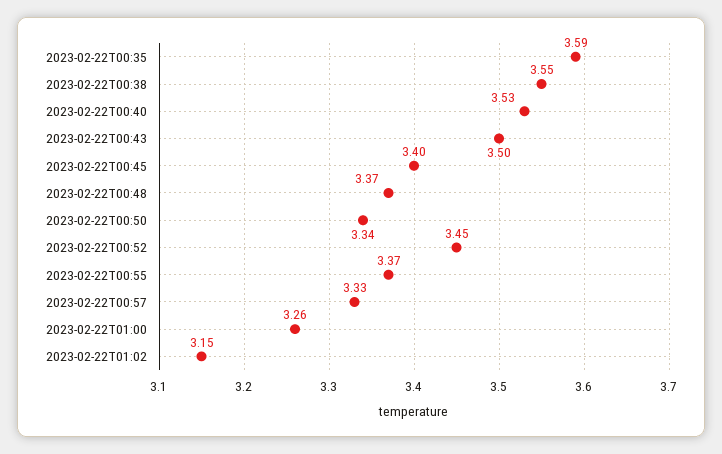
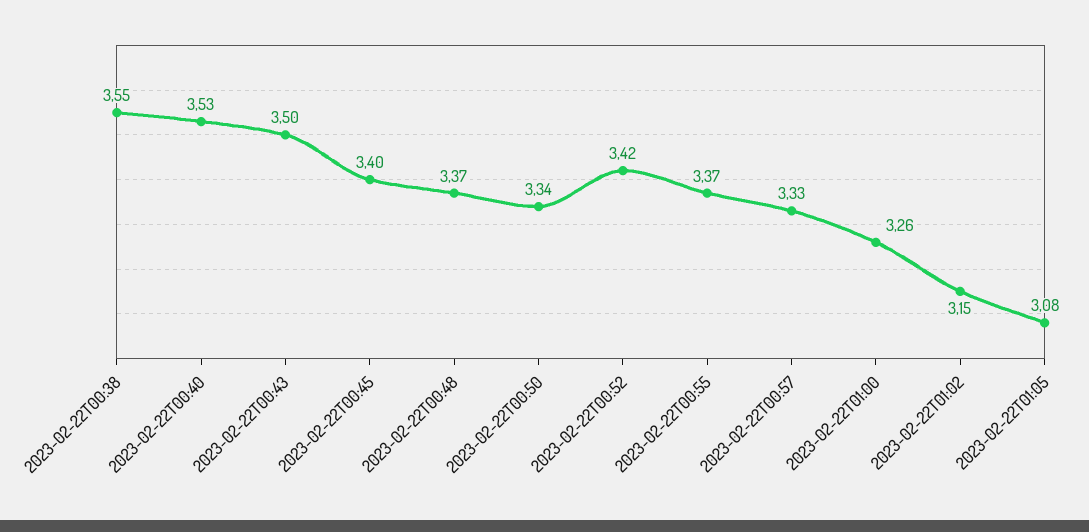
2023-02-22T00:35: 3.59 -> none
2023-02-22T00:52: 3.45 -> 3.42
2023-02-22T01:05: none -> 3.08

